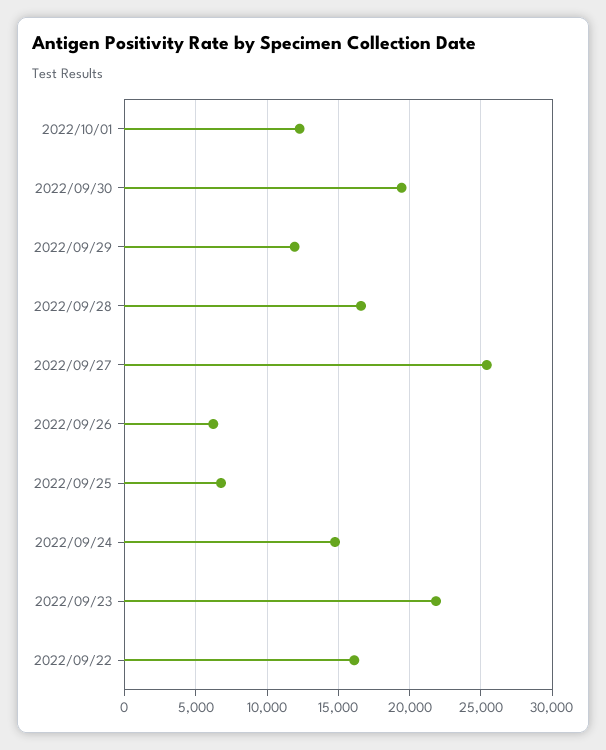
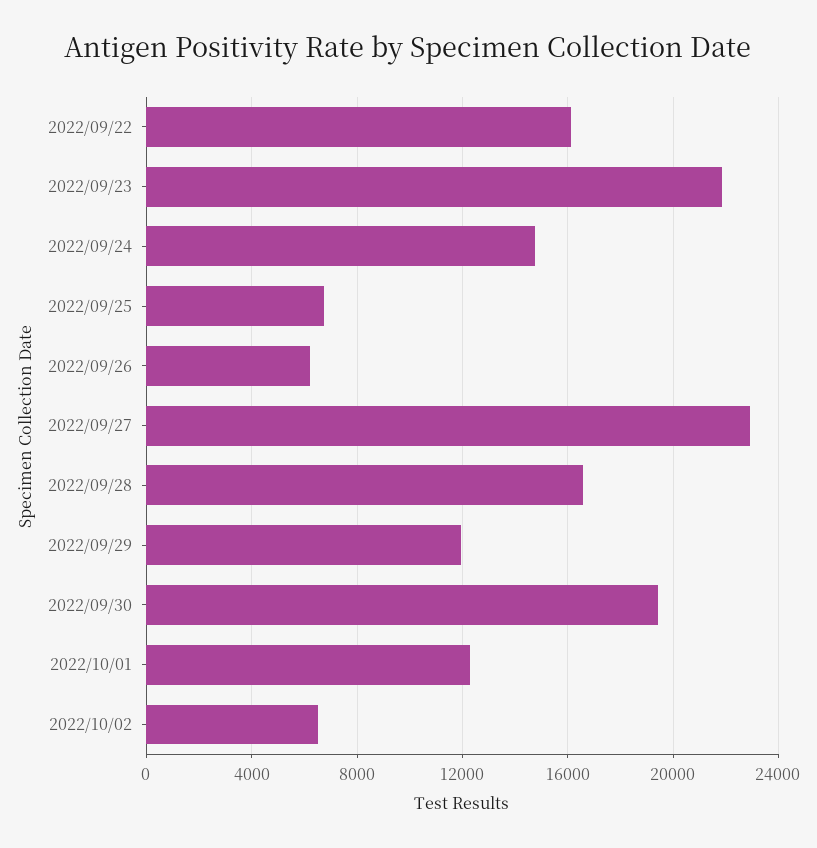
2022/09/27: 25500 -> 23000
2022/10/02: none -> 6500

